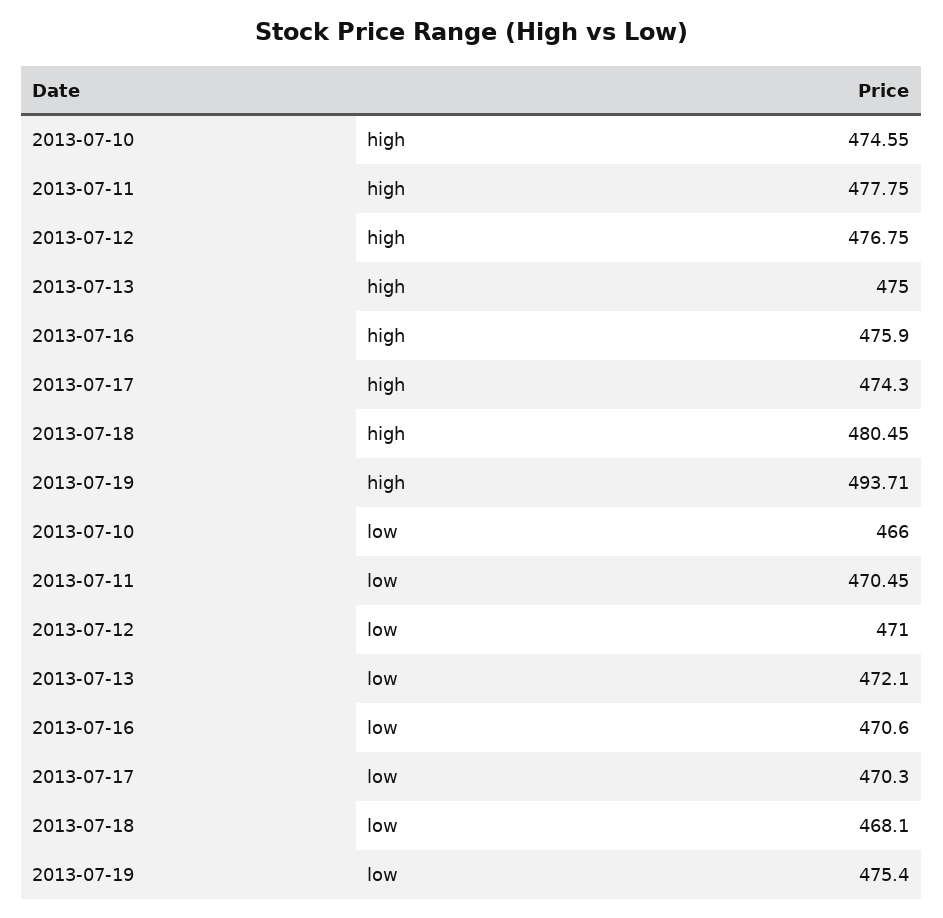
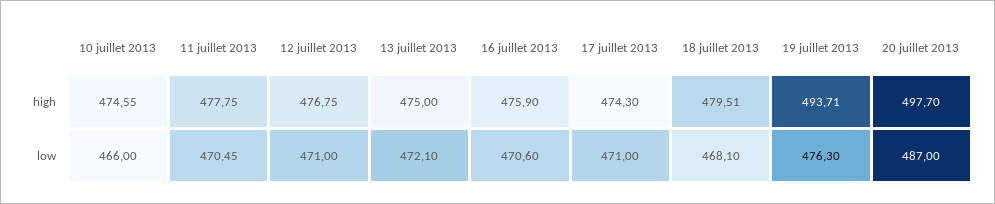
2013-07-18, high: 480.45 -> 479.51
2013-07-17, low: 470.3 -> 471
2013-07-19, low: 475.4 -> 476.3
20 juillet 2013, high: none -> 497.7
20 juillet 2013, low: none -> 487

